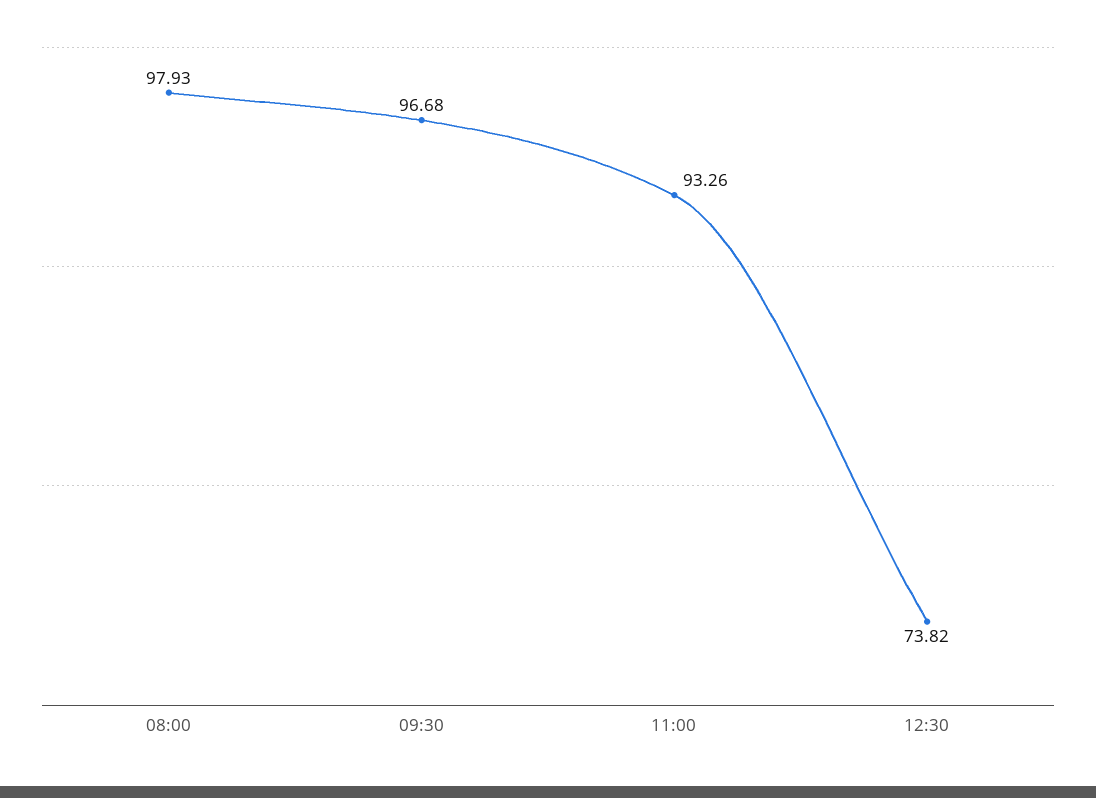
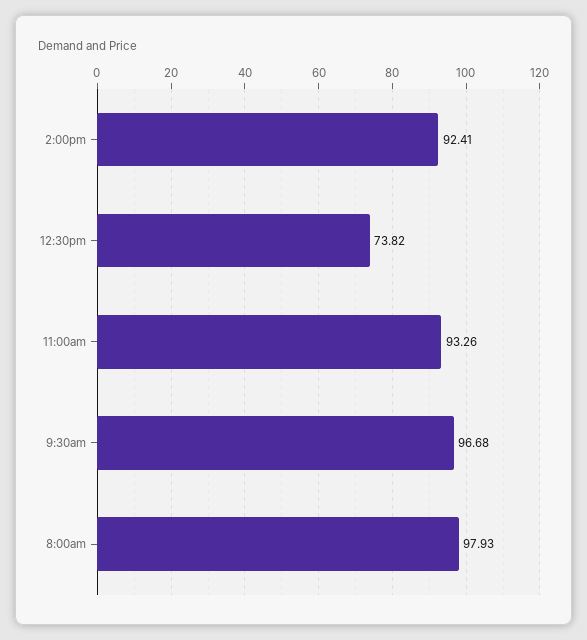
2:00pm: none -> 92.41

